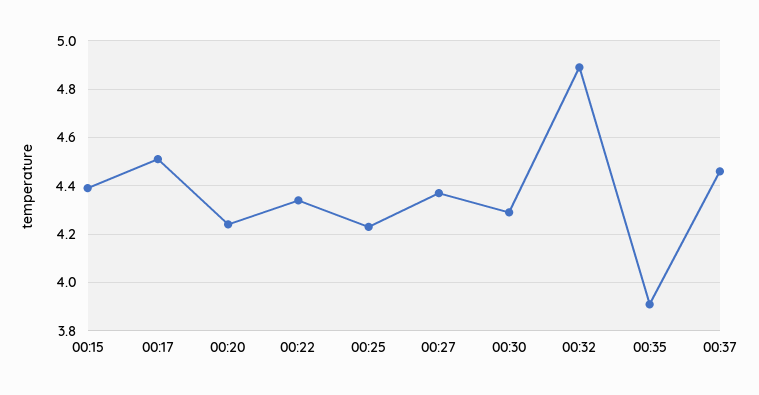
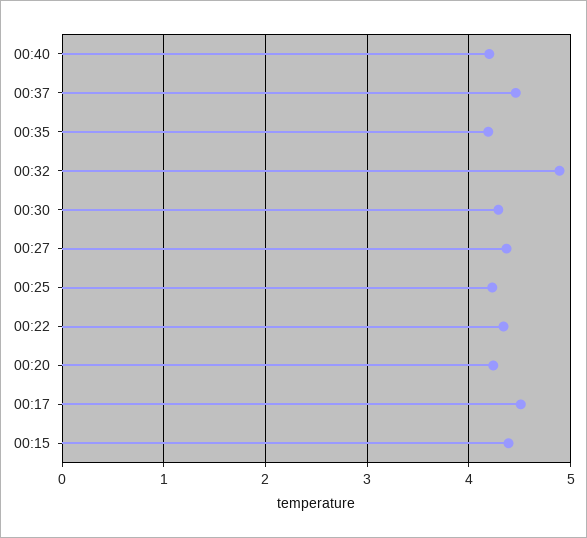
00:35: 3.9 -> 4.2
00:40: none -> 4.2

